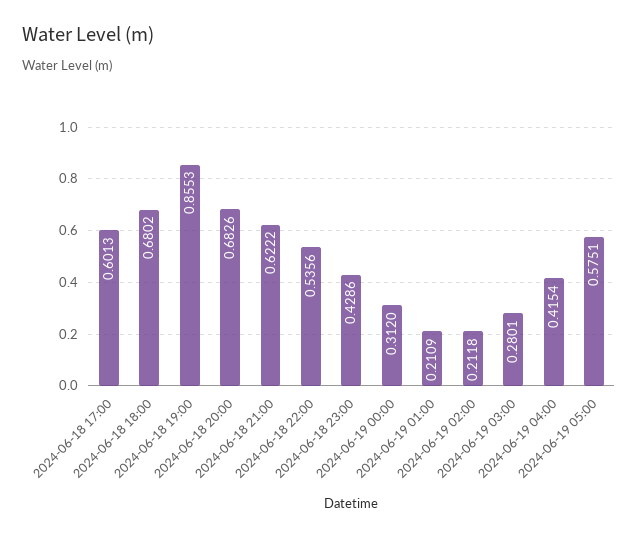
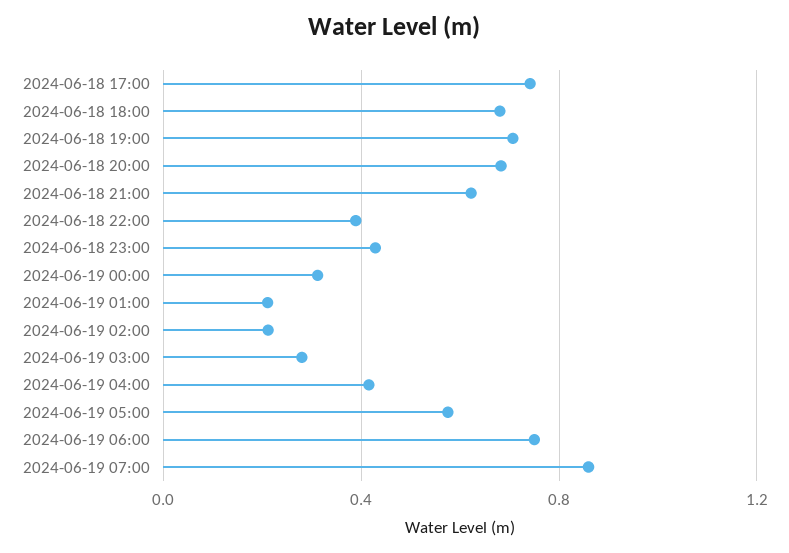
2024-06-18 17:00: 0.6013 -> 0.75
2024-06-18 19:00: 0.8553 -> 0.7
2024-06-18 22:00: 0.5356 -> 0.4
2024-06-19 06:00: none -> 0.75
2024-06-19 07:00: none -> 0.85

